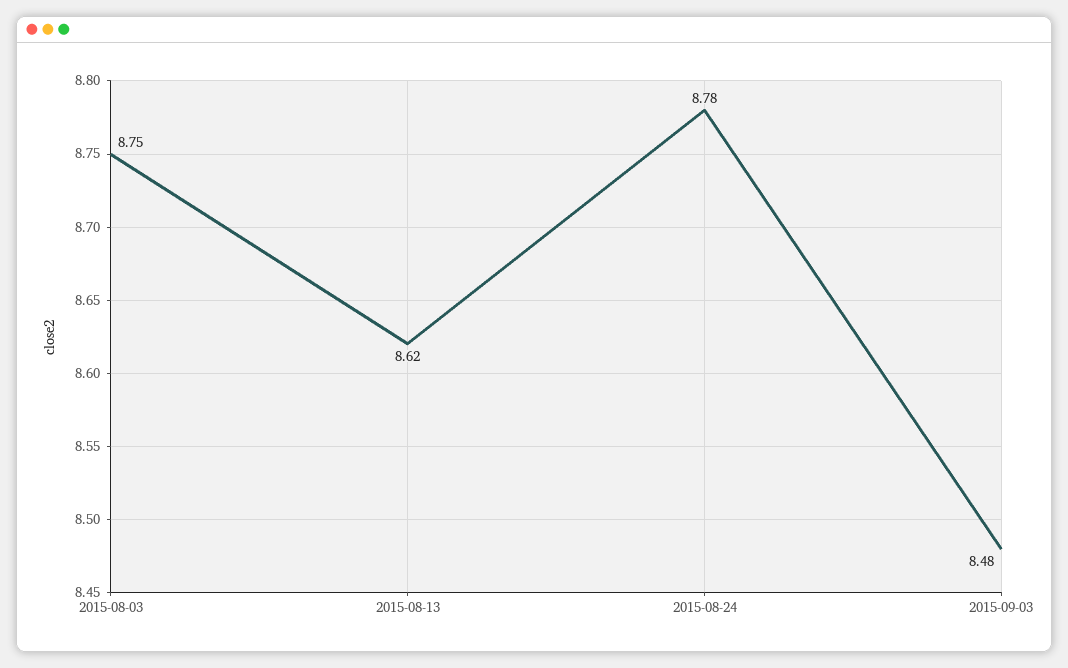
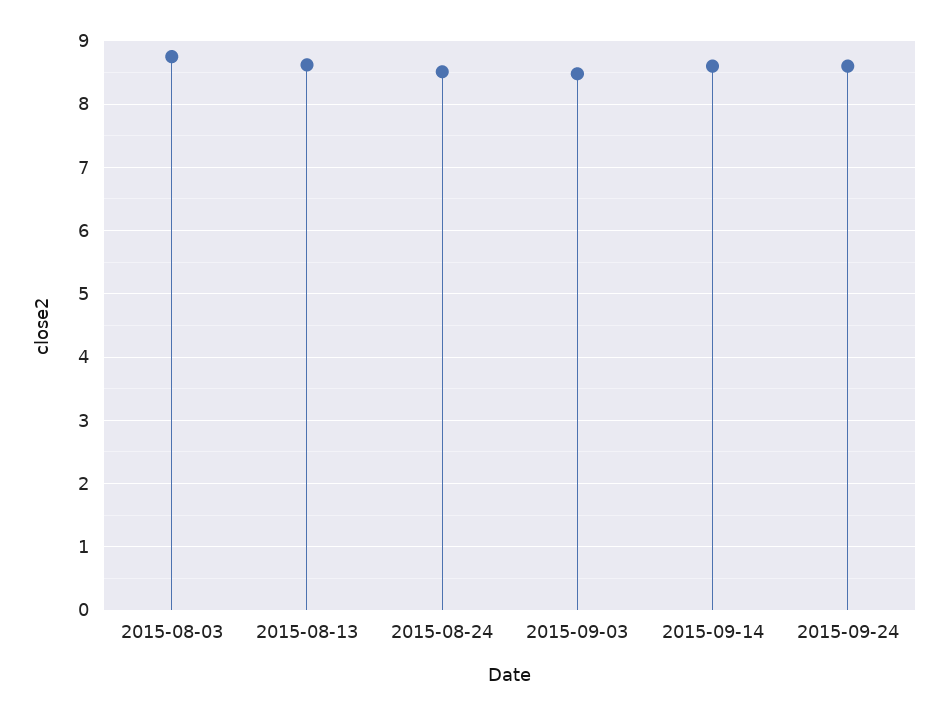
2015-08-24: 8.78 -> 8.5
2015-09-14: none -> 8.6
2015-09-24: none -> 8.6

